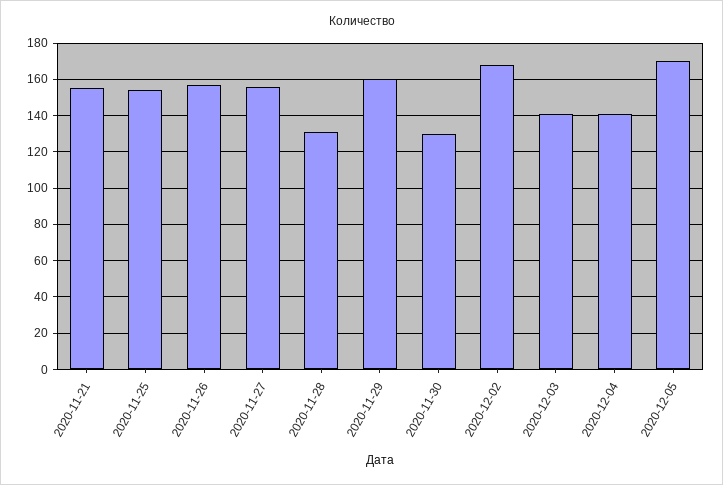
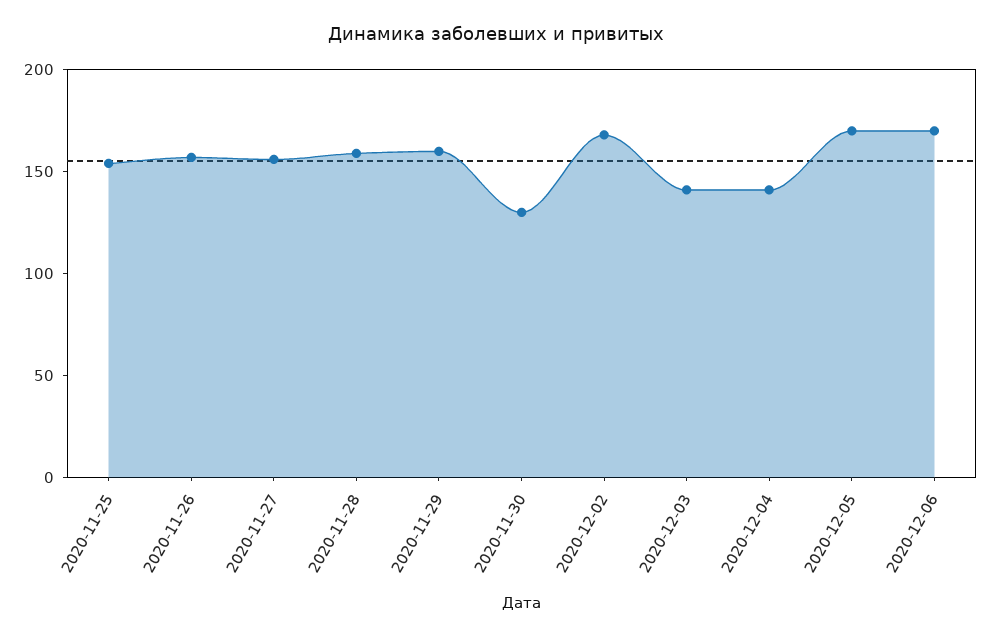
2020-11-21: 155 -> none
2020-11-28: 130 -> 160
2020-12-06: none -> 170

